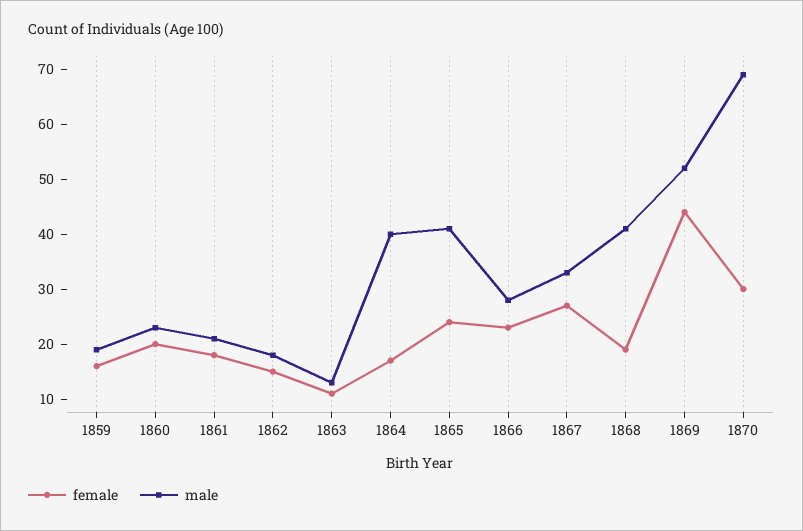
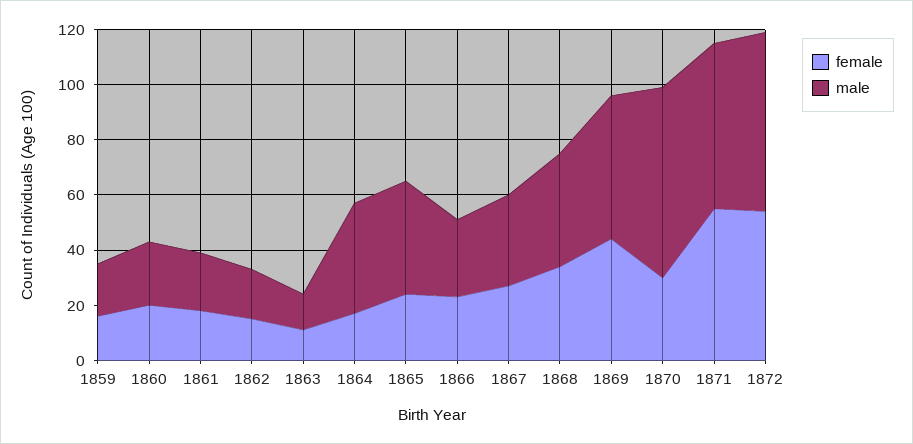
female, 1868: 20 -> 35
female, 1871: none -> 55
male, 1871: none -> 60
female, 1872: none -> 55
male, 1872: none -> 65

